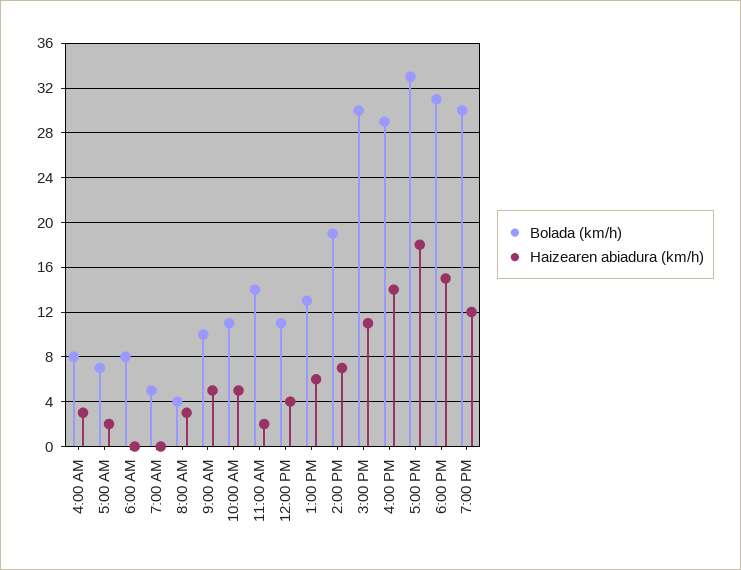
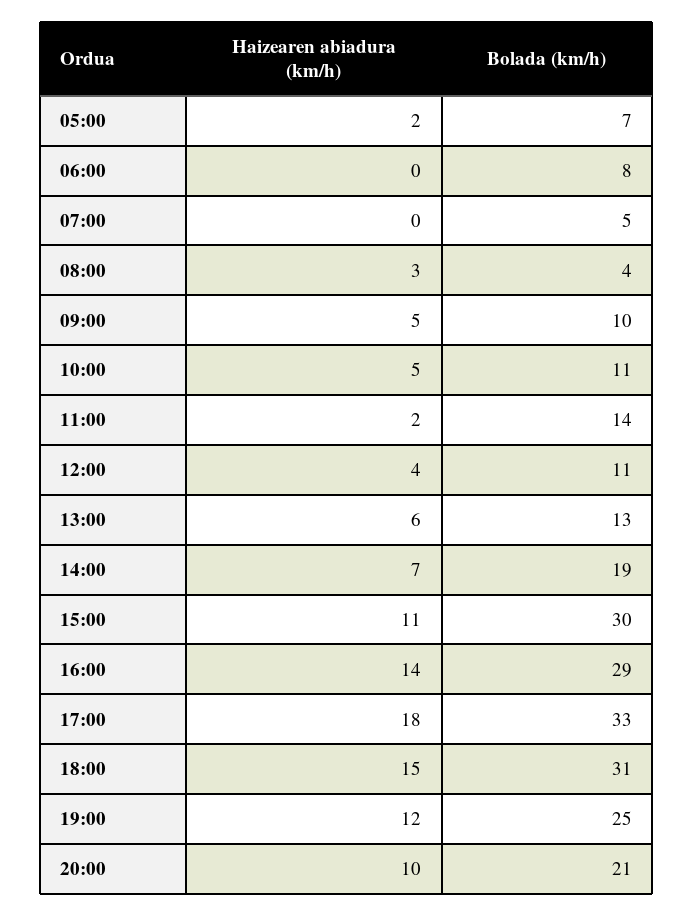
Bolada (km/h), 4:00 AM: 8 -> none
Haizearen abiadura (km/h), 4:00 AM: 3 -> none
Bolada (km/h), 7:00 PM: 30 -> 25
Haizearen abiadura (km/h), 20:00: none -> 10
Bolada (km/h), 20:00: none -> 21

